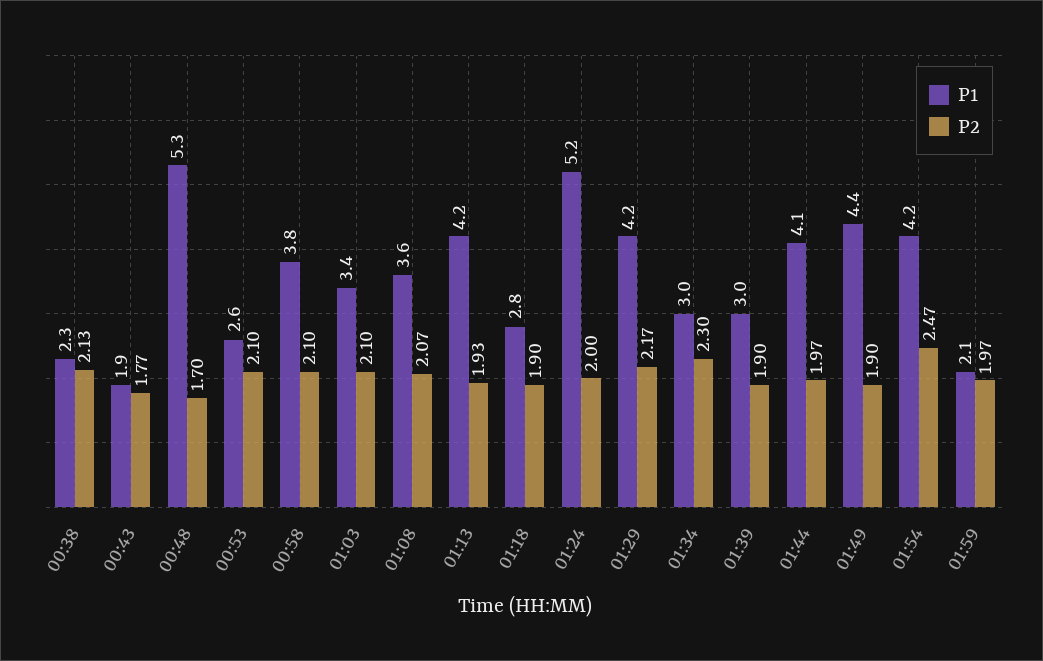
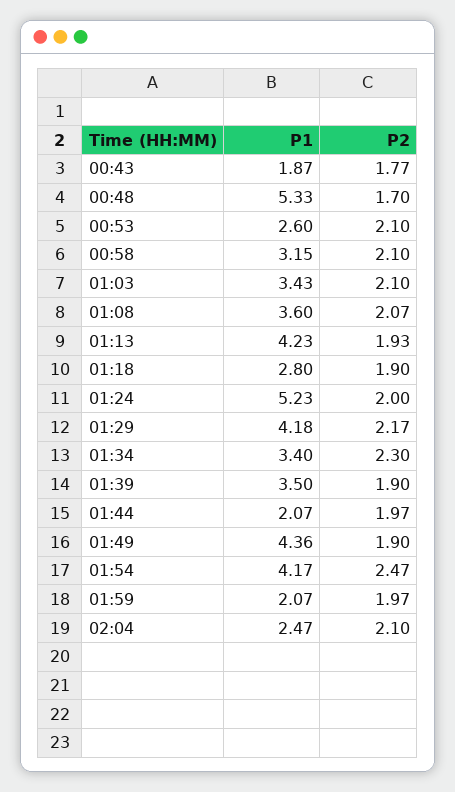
P1, 00:38: 2.3 -> none
P2, 00:38: 2.13 -> none
P1, 00:58: 3.8 -> 3.15
P1, 01:34: 3 -> 3.4
P1, 01:39: 3 -> 3.5
P1, 01:44: 4.1 -> 2.07
P1, 02:04: none -> 2.47
P2, 02:04: none -> 2.1

